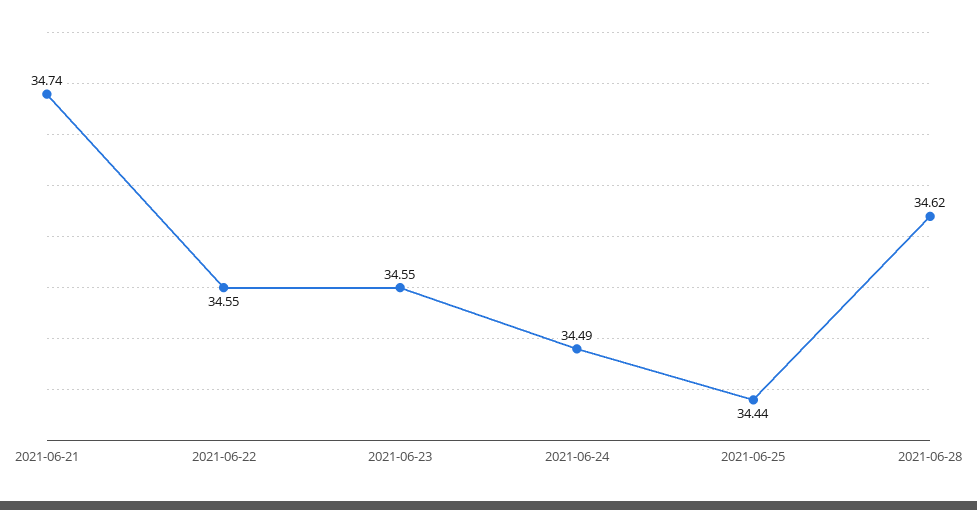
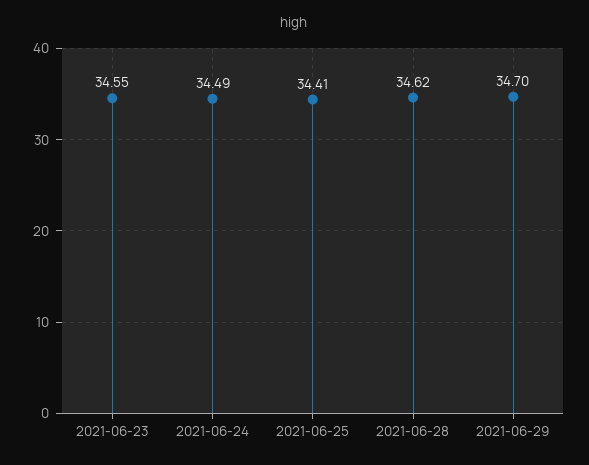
2021-06-21: 34.74 -> none
2021-06-22: 34.55 -> none
2021-06-25: 34.44 -> 34.41
2021-06-29: none -> 34.7

